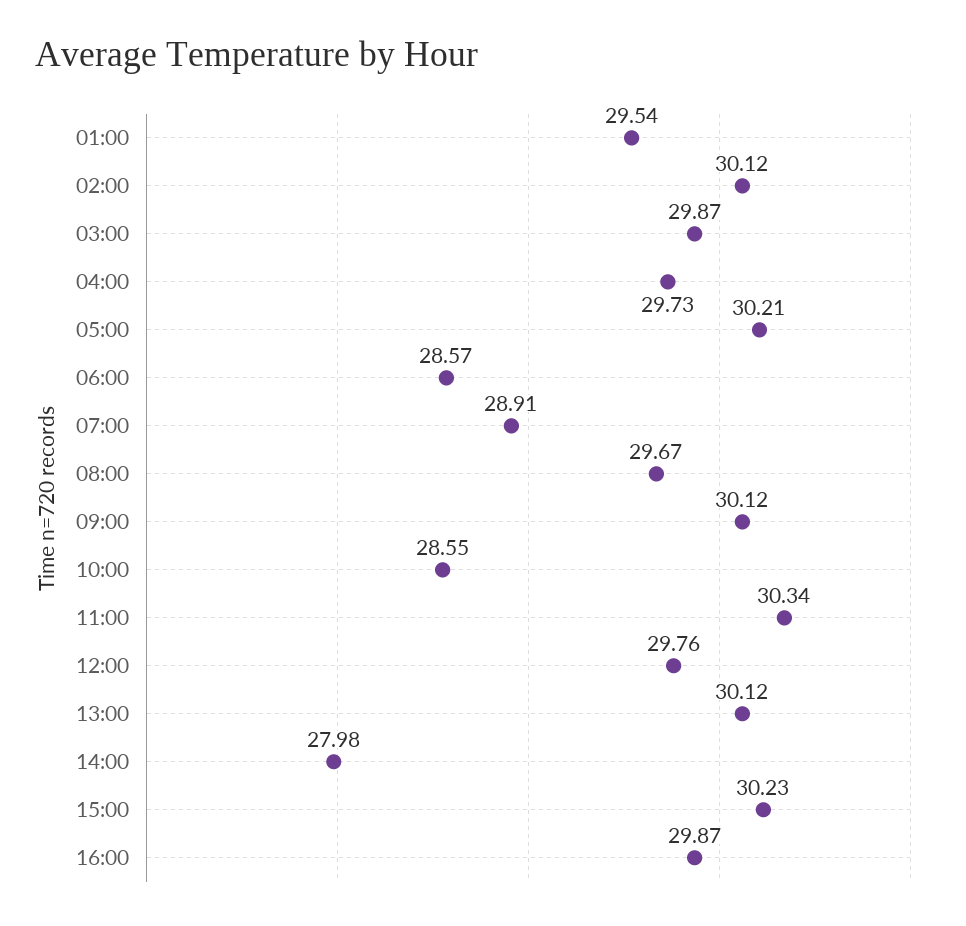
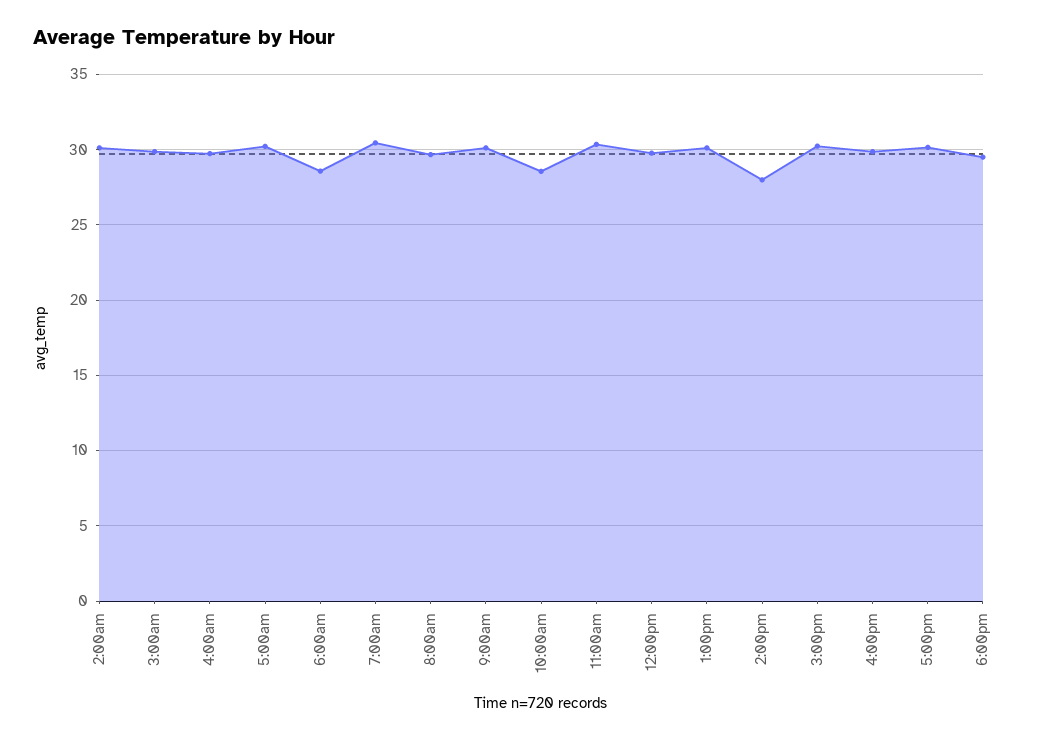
01:00: 29.54 -> none
07:00: 28.91 -> 30.5
5:00pm: none -> 30
6:00pm: none -> 29.5

